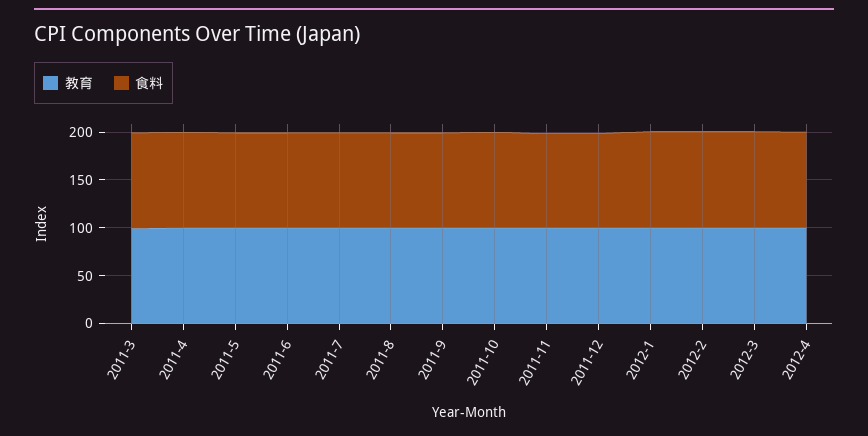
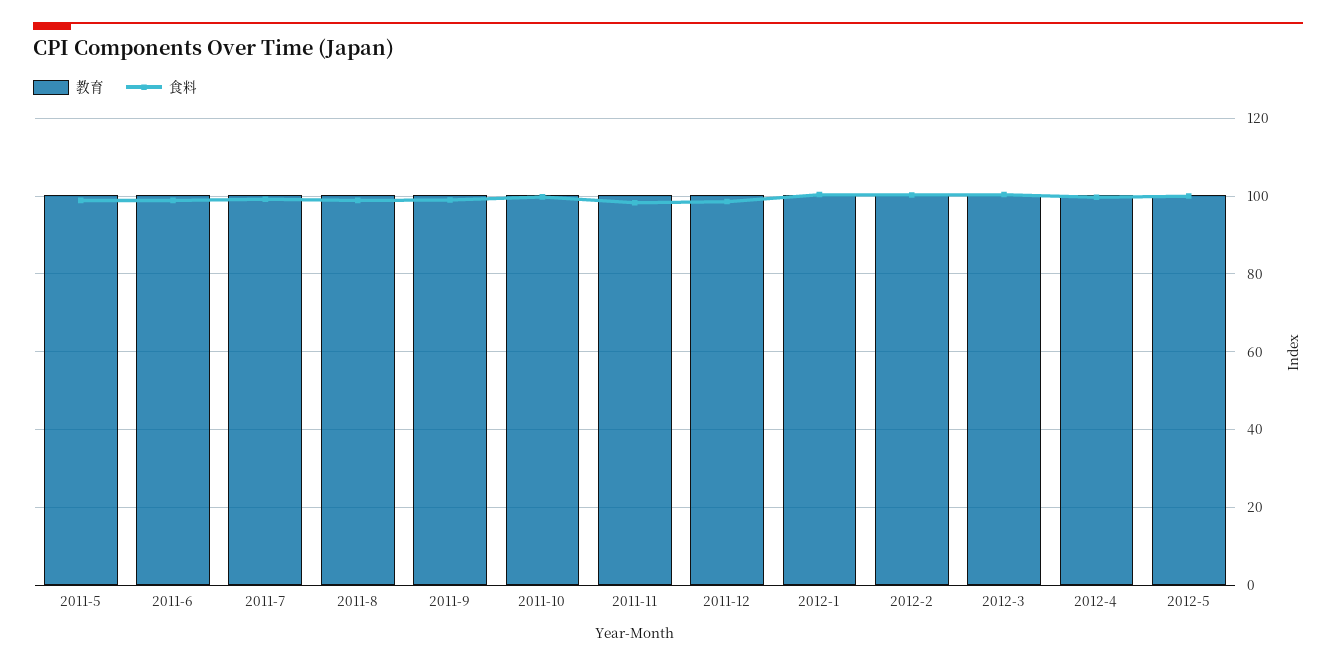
教育, 2011-3: 100 -> none
食料, 2011-3: 100 -> none
教育, 2011-4: 100 -> none
食料, 2011-4: 100 -> none
教育, 2012-5: none -> 100
食料, 2012-5: none -> 100

